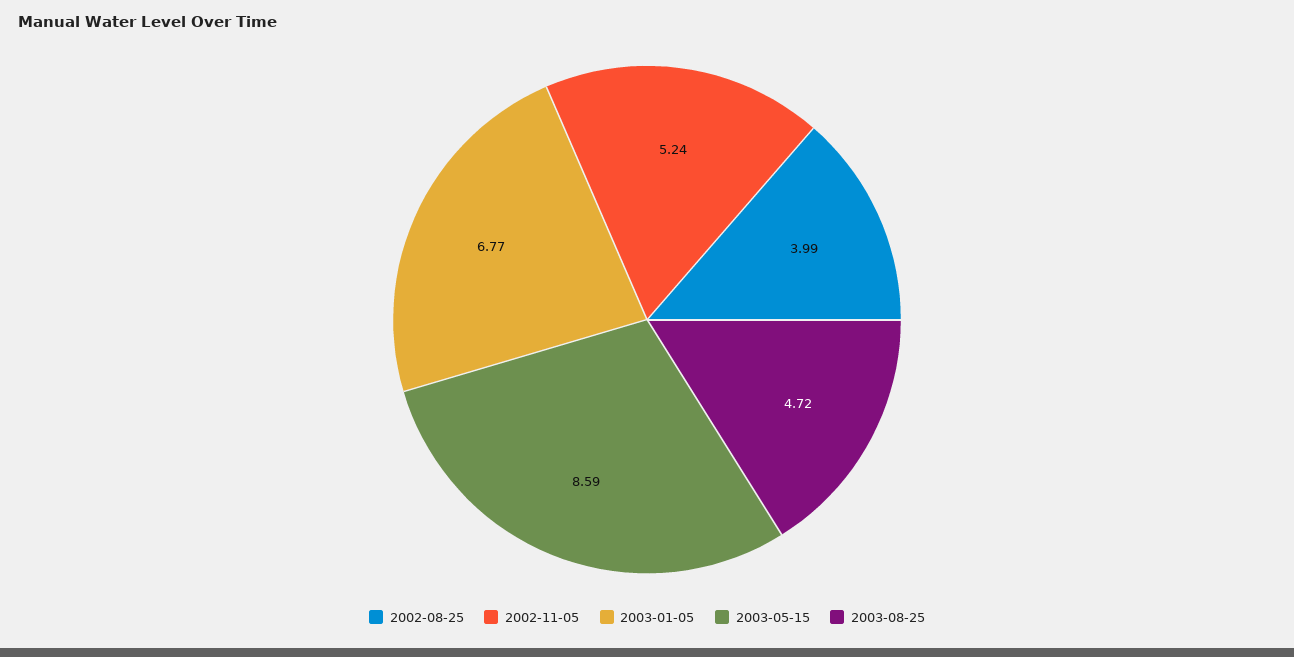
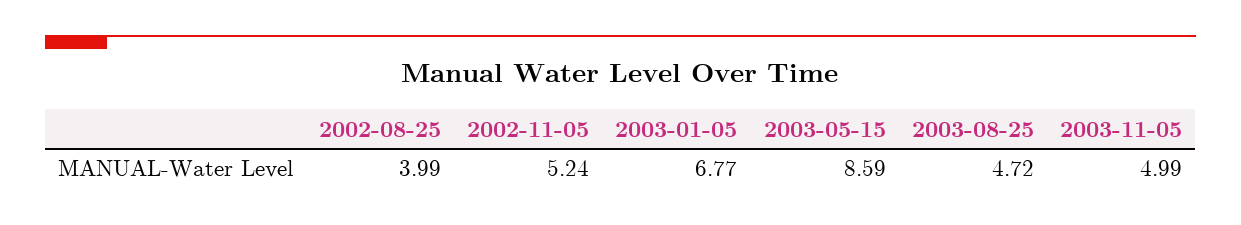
2003-11-05: none -> 4.99

